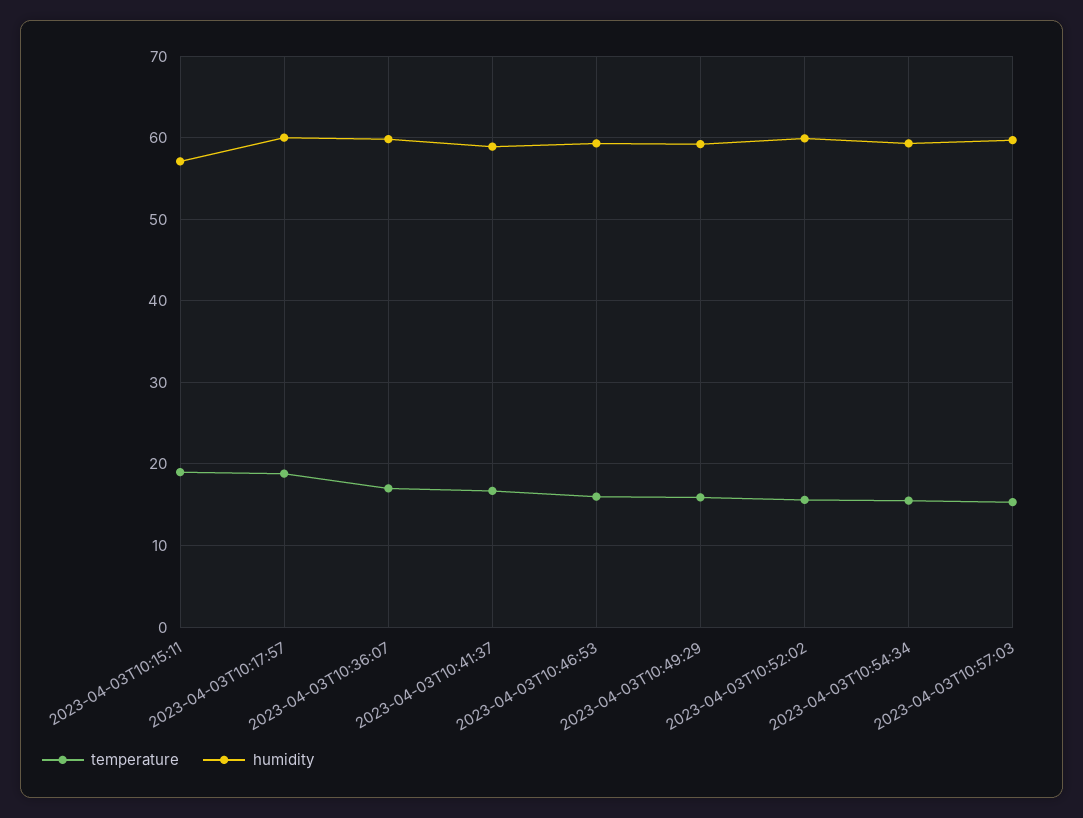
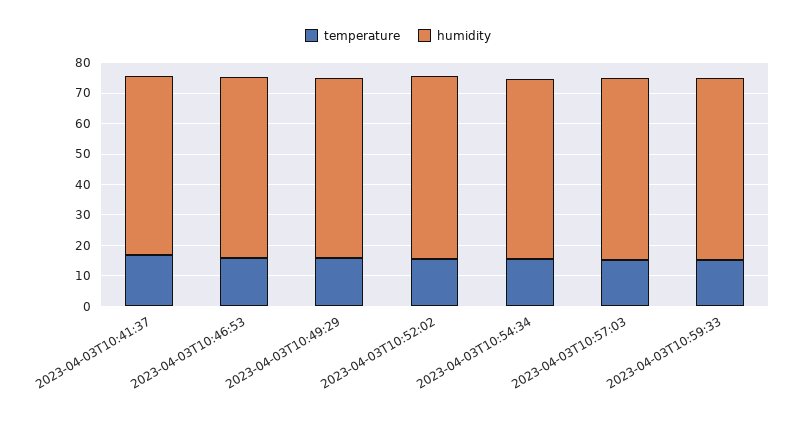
temperature, 2023-04-03T10:15:11: 19 -> none
humidity, 2023-04-03T10:15:11: 57 -> none
temperature, 2023-04-03T10:17:57: 19 -> none
humidity, 2023-04-03T10:17:57: 60 -> none
temperature, 2023-04-03T10:36:07: 17 -> none
humidity, 2023-04-03T10:36:07: 60 -> none
temperature, 2023-04-03T10:59:33: none -> 15
humidity, 2023-04-03T10:59:33: none -> 60

